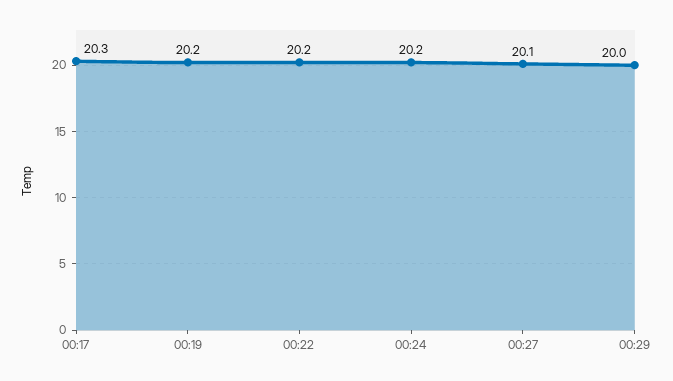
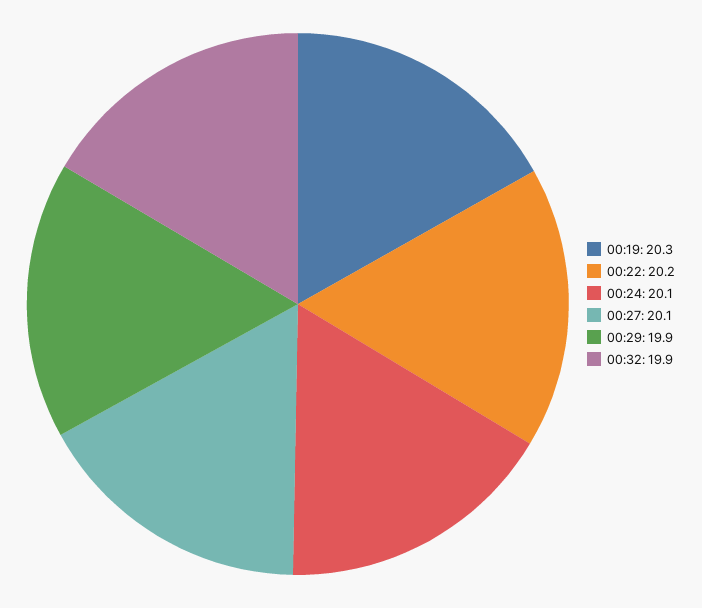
00:17: 20.3 -> none
00:19: 20.2 -> 20.3
00:24: 20.2 -> 20.1
00:29: 20 -> 19.9
00:32: none -> 19.9

